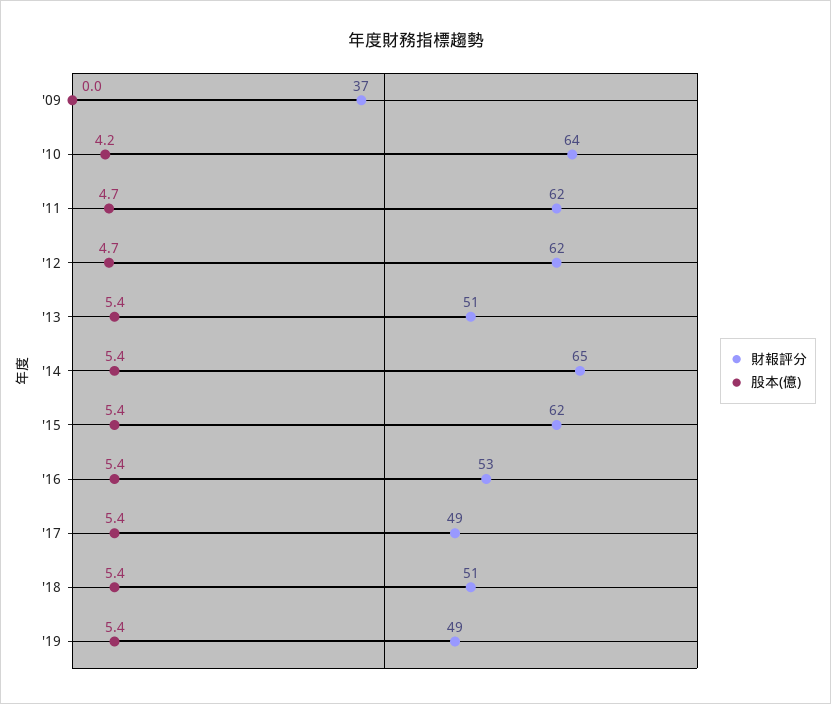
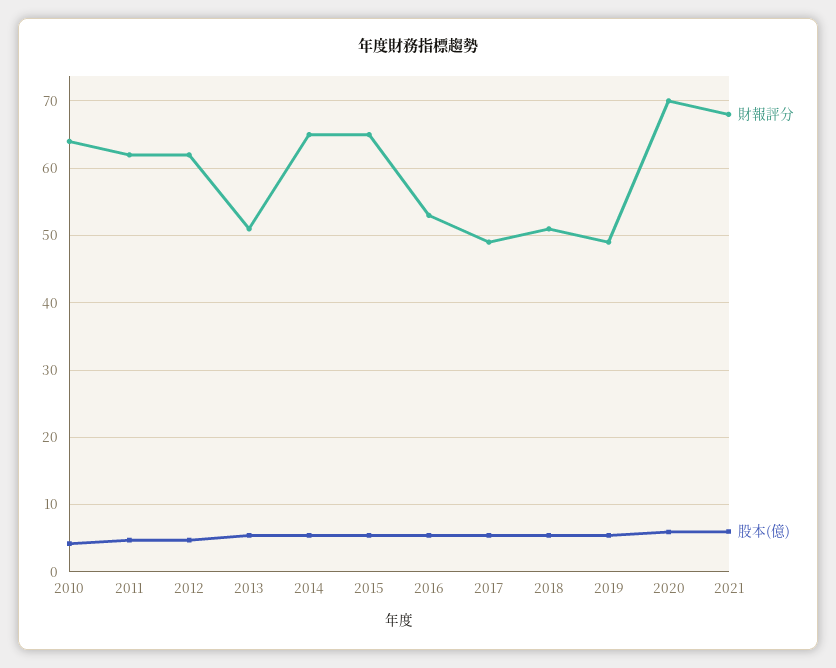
財報評分, '09: 37 -> none
股本(億), '09: 0 -> none
財報評分, '15: 62 -> 65
財報評分, 2020: none -> 70
股本(億), 2020: none -> 6
財報評分, 2021: none -> 68
股本(億), 2021: none -> 6

